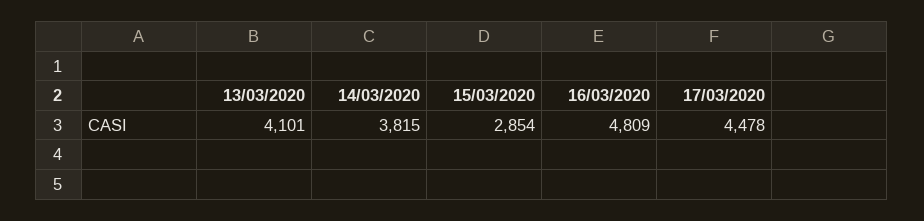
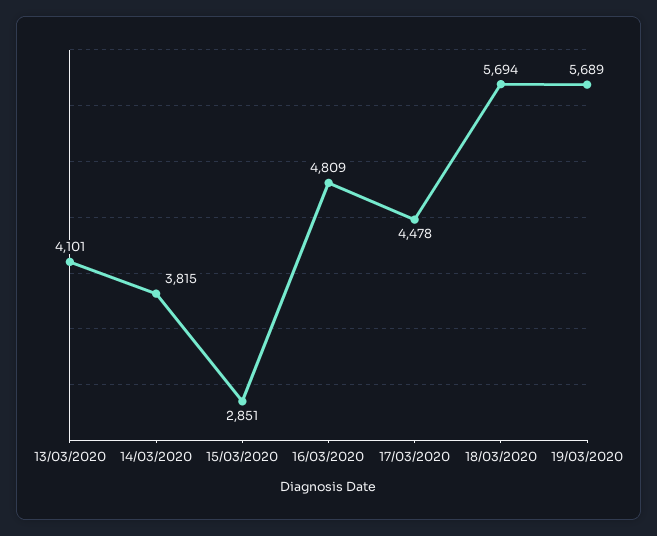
15/03/2020: 2854 -> 2851
18/03/2020: none -> 5694
19/03/2020: none -> 5689

